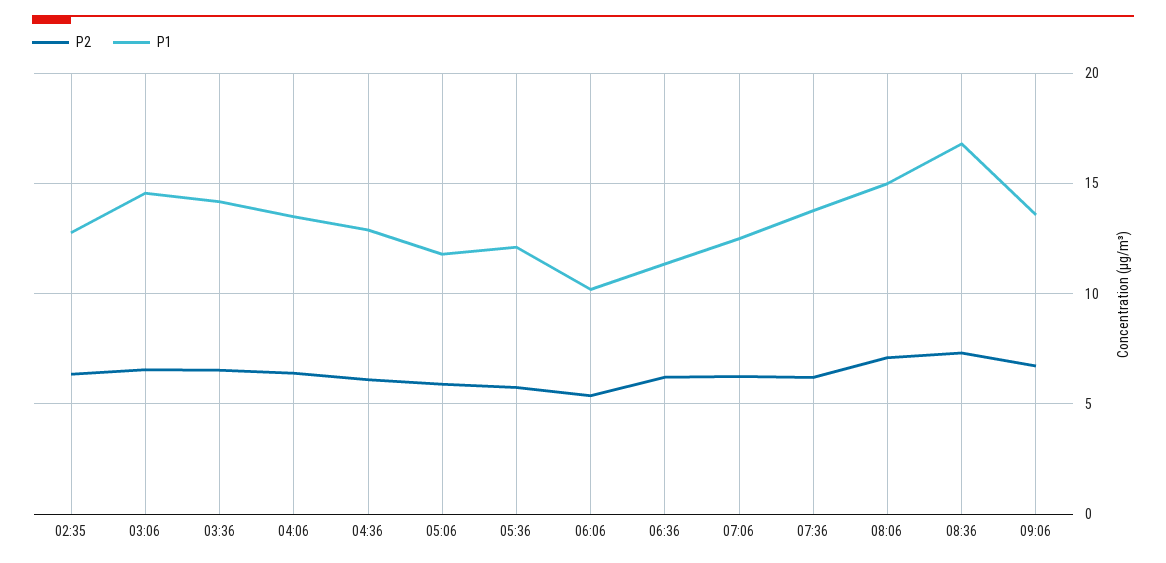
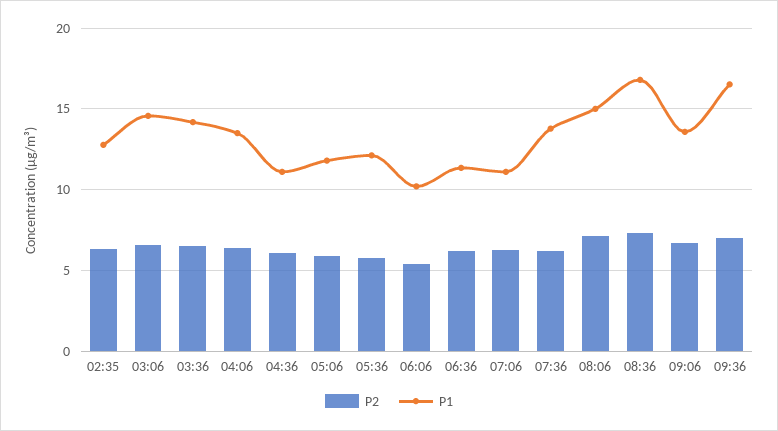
P1, 04:36: 13 -> 11
P1, 07:06: 12.5 -> 11
P2, 09:36: none -> 7
P1, 09:36: none -> 16.5

